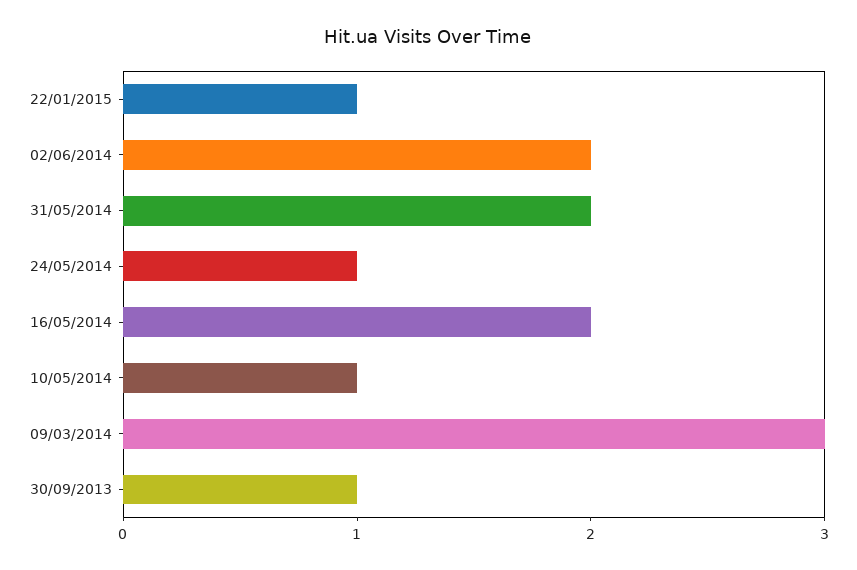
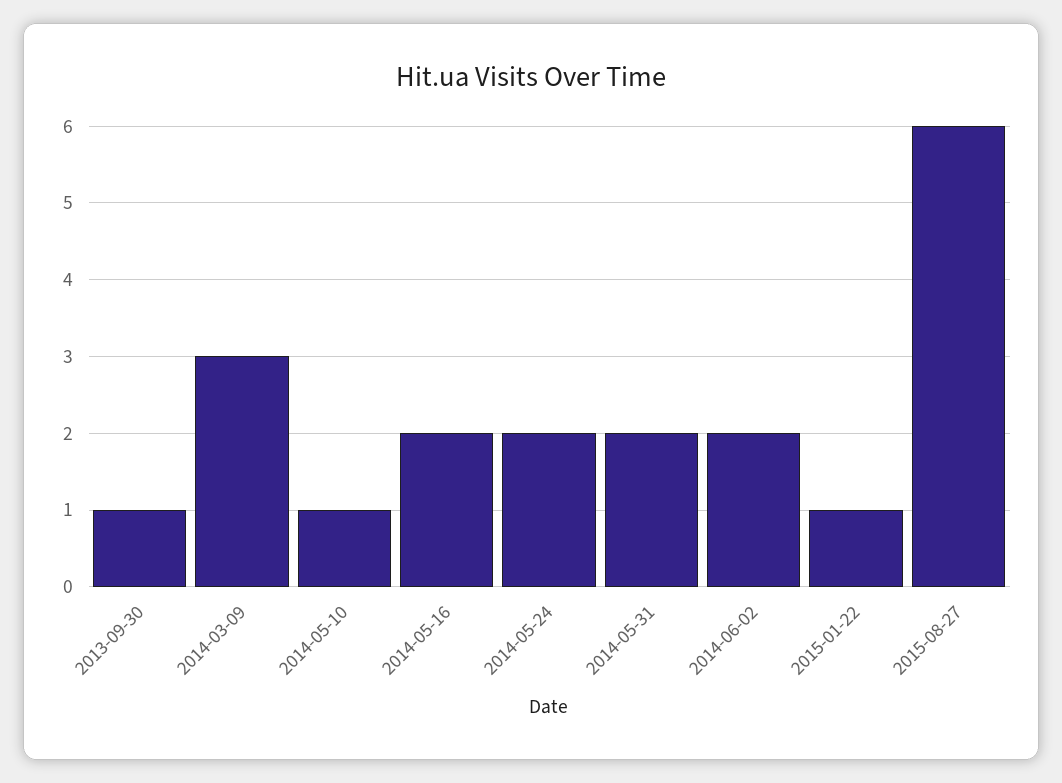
24/05/2014: 1 -> 2
2015-08-27: none -> 6

